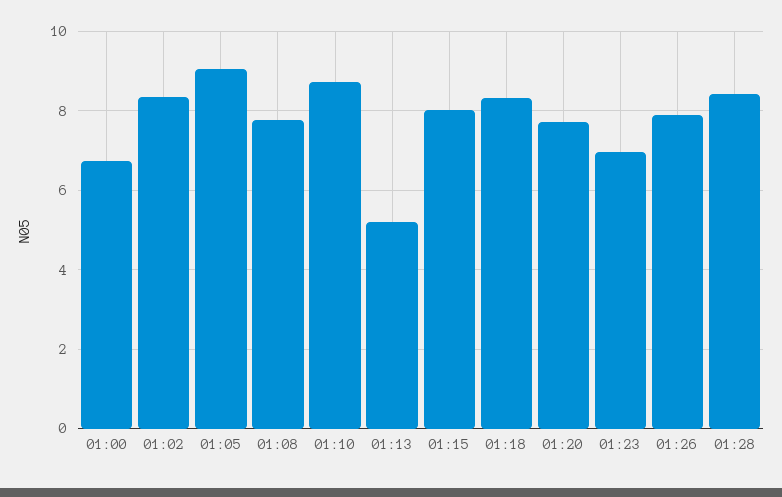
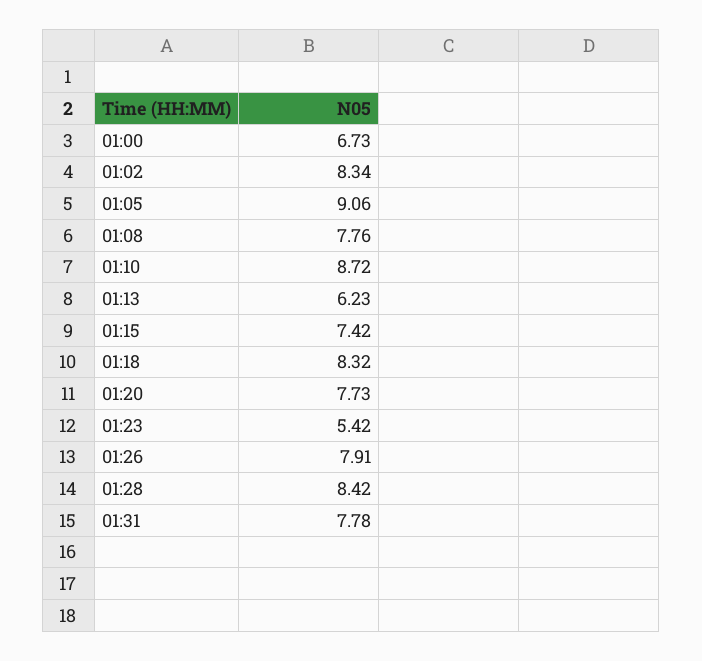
01:13: 5.2 -> 6.23
01:15: 8 -> 7.42
01:23: 7 -> 5.42
01:31: none -> 7.78

